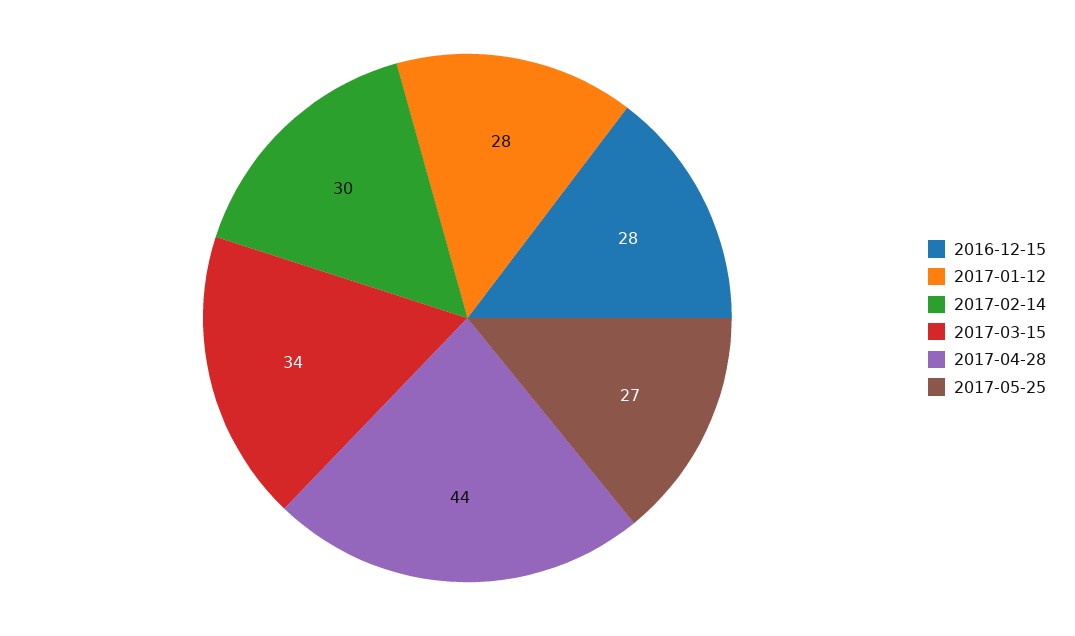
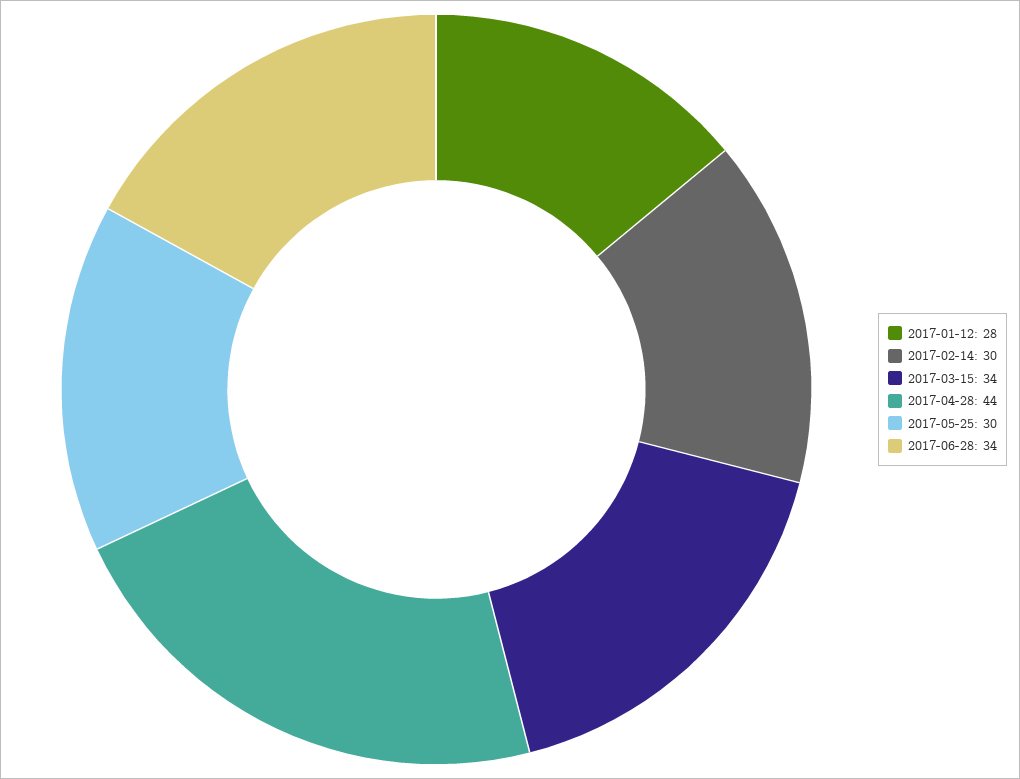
2016-12-15: 28 -> none
2017-05-25: 27 -> 30
2017-06-28: none -> 34

